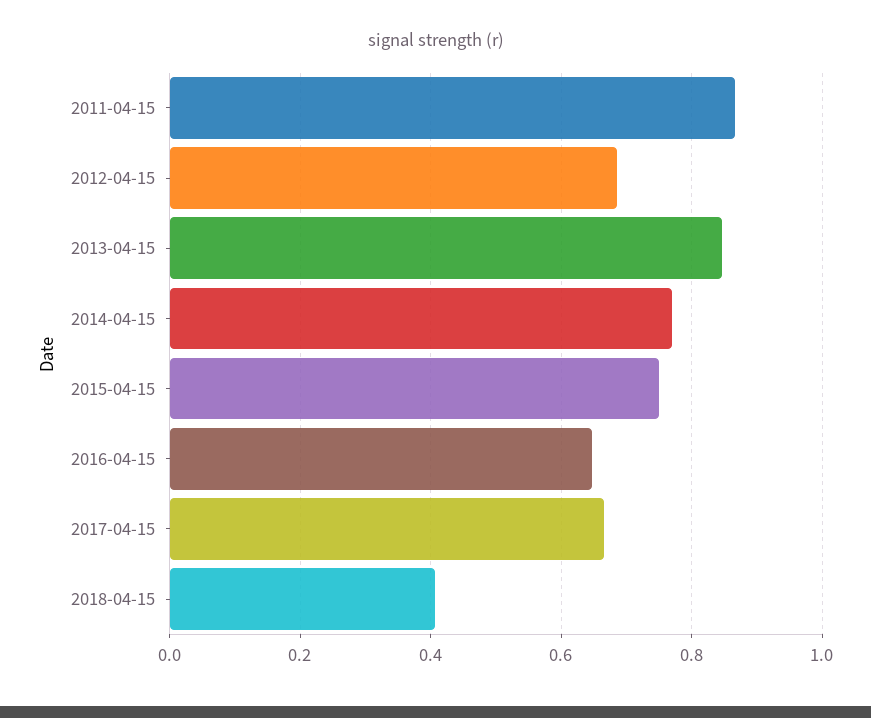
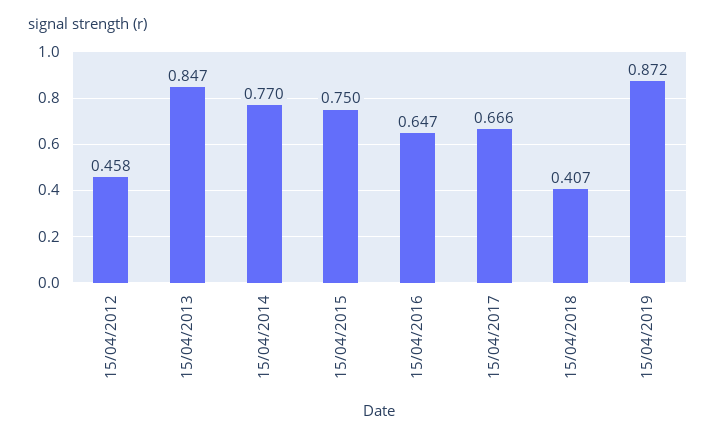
2011-04-15: 0.86 -> none
2012-04-15: 0.68 -> 0.458
15/04/2019: none -> 0.872

